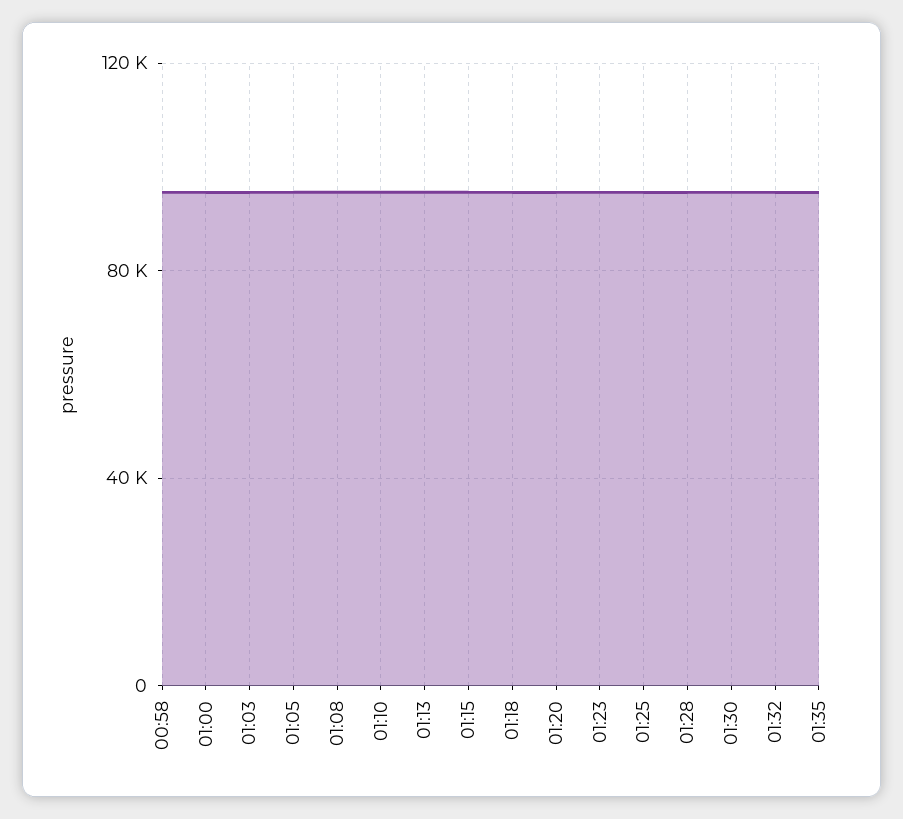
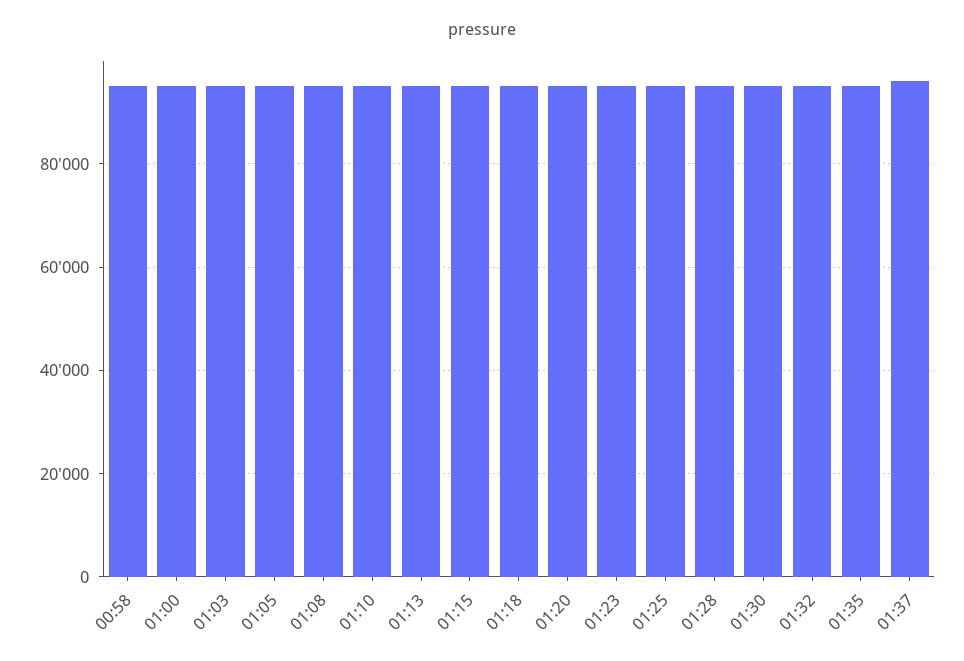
01:37: none -> 96000

